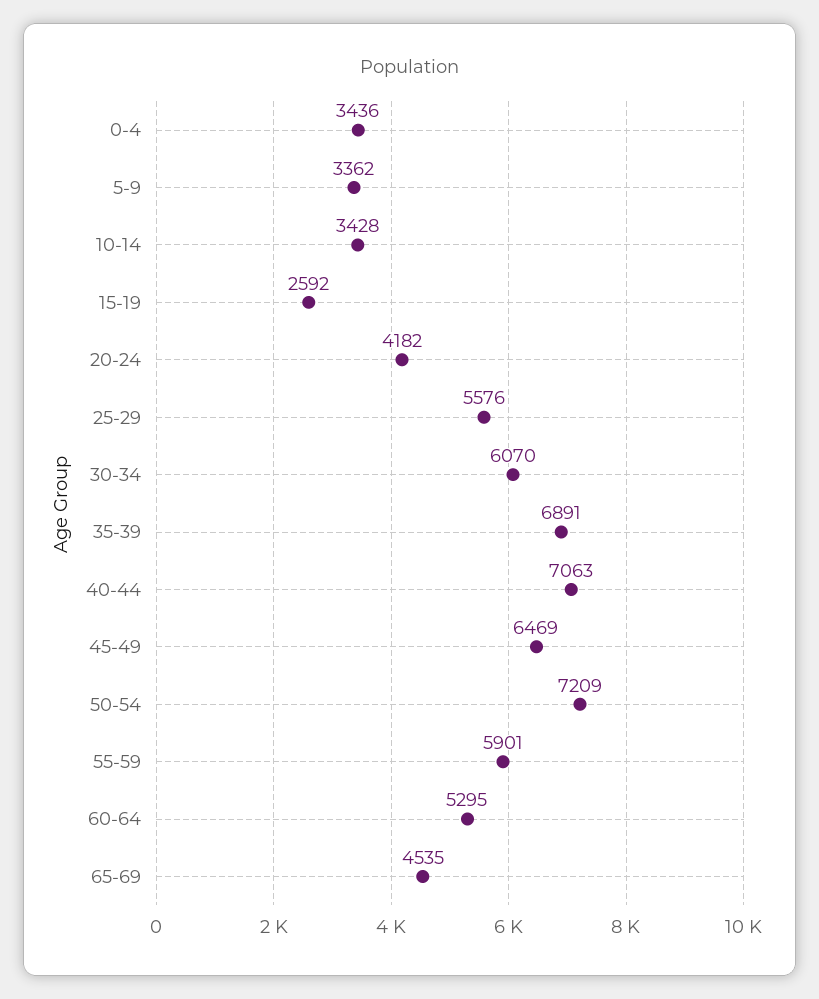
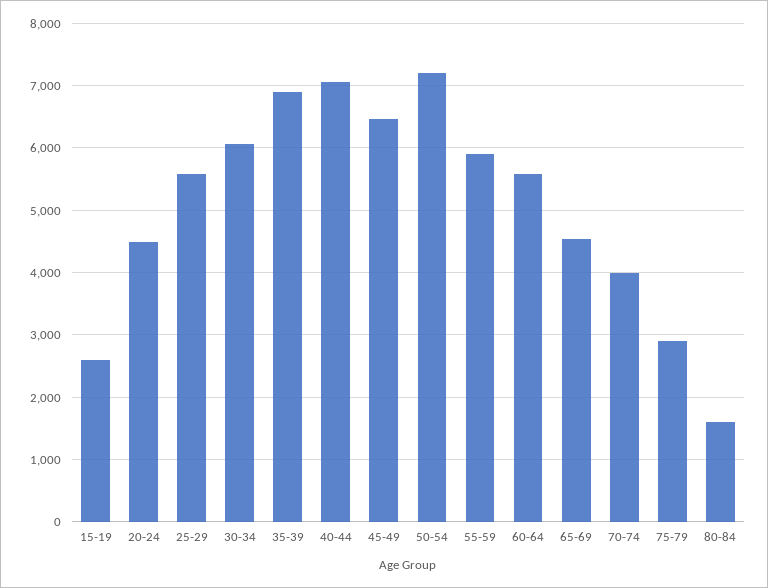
0-4: 3436 -> none
5-9: 3362 -> none
10-14: 3428 -> none
20-24: 4182 -> 4500
60-64: 5295 -> 5600
70-74: none -> 4000
75-79: none -> 2900
80-84: none -> 1600

